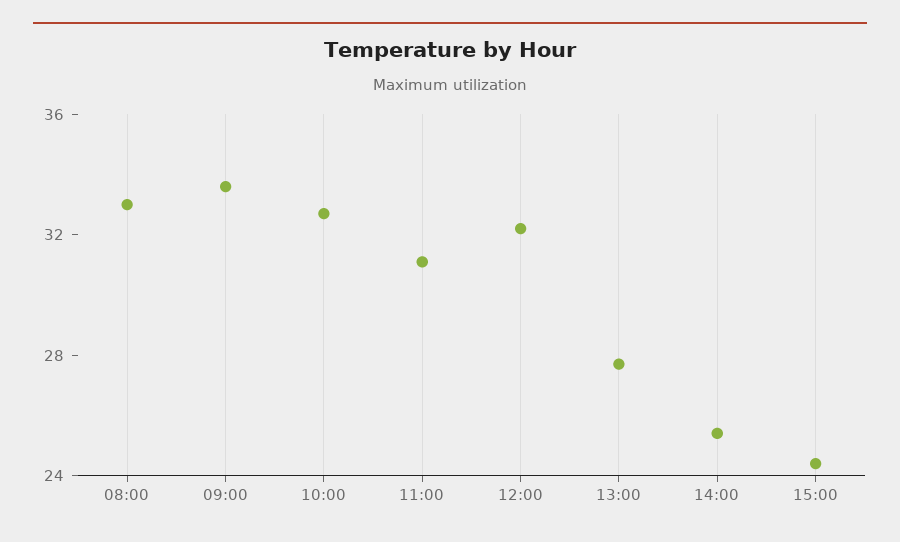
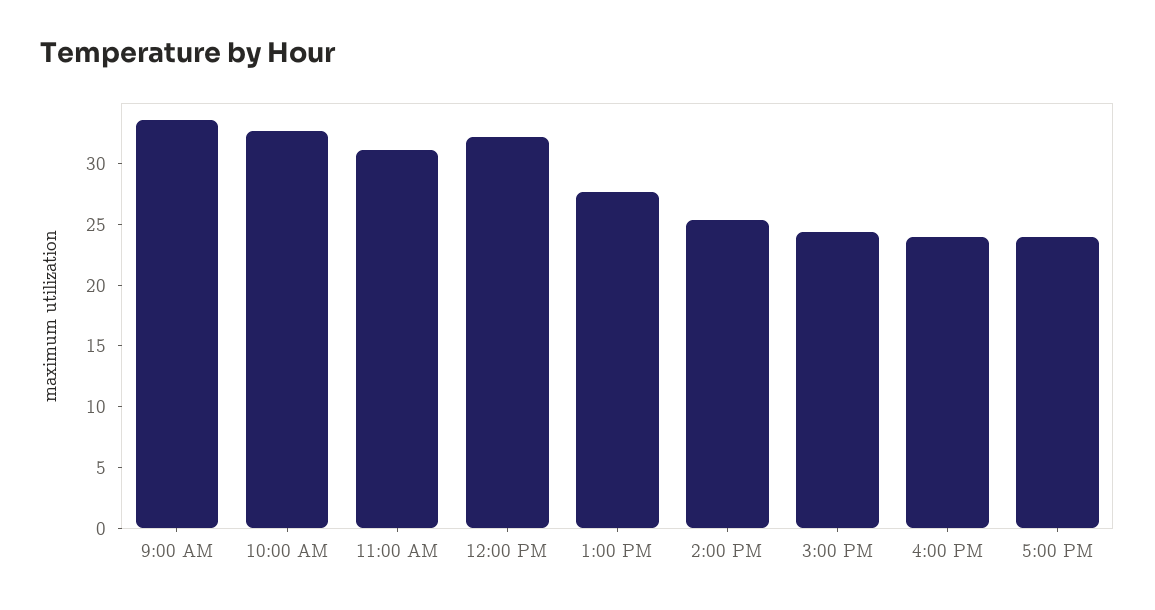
08:00: 33 -> none
4:00 PM: none -> 24
5:00 PM: none -> 24

